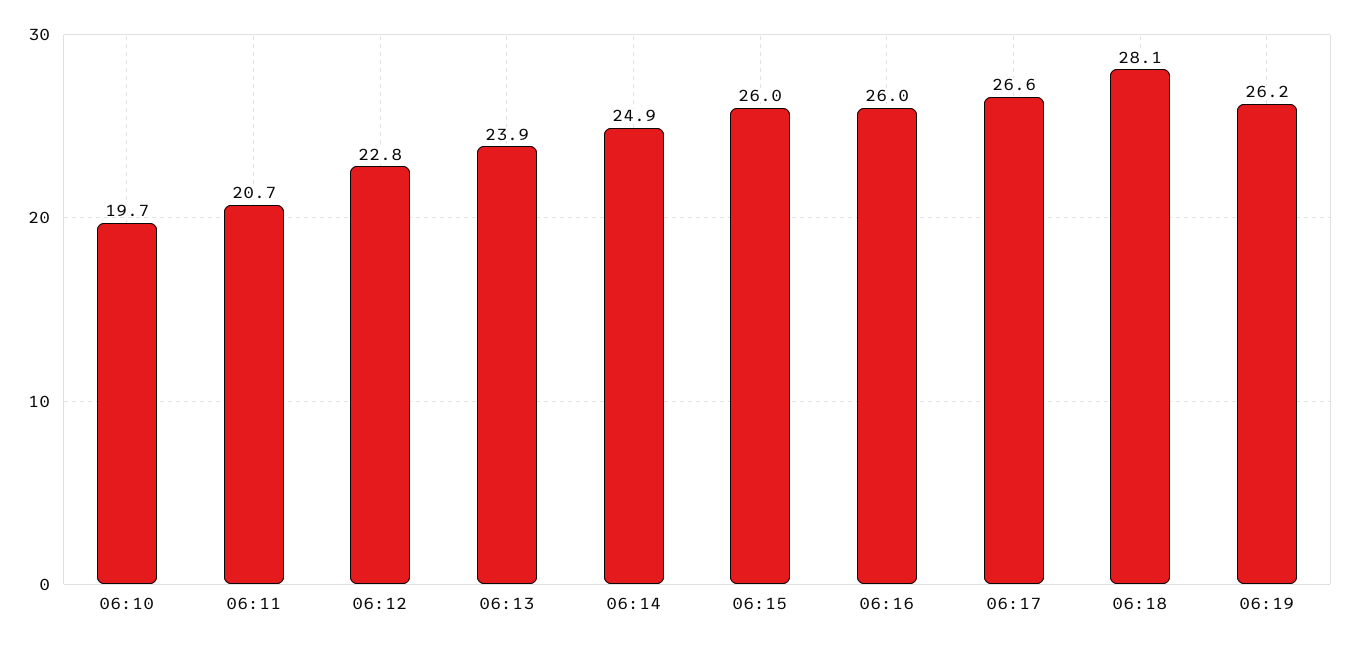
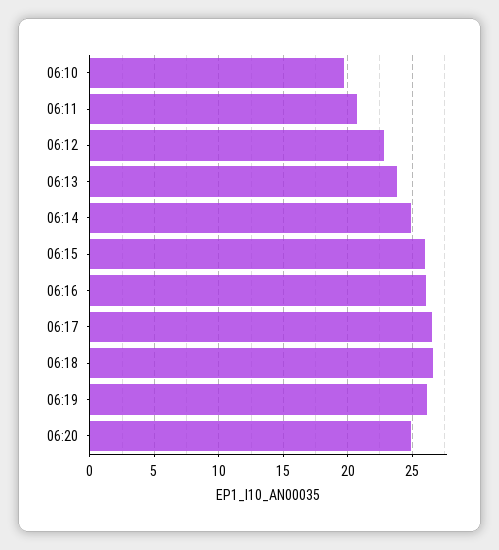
06:18: 28.1 -> 26.5
06:20: none -> 25

